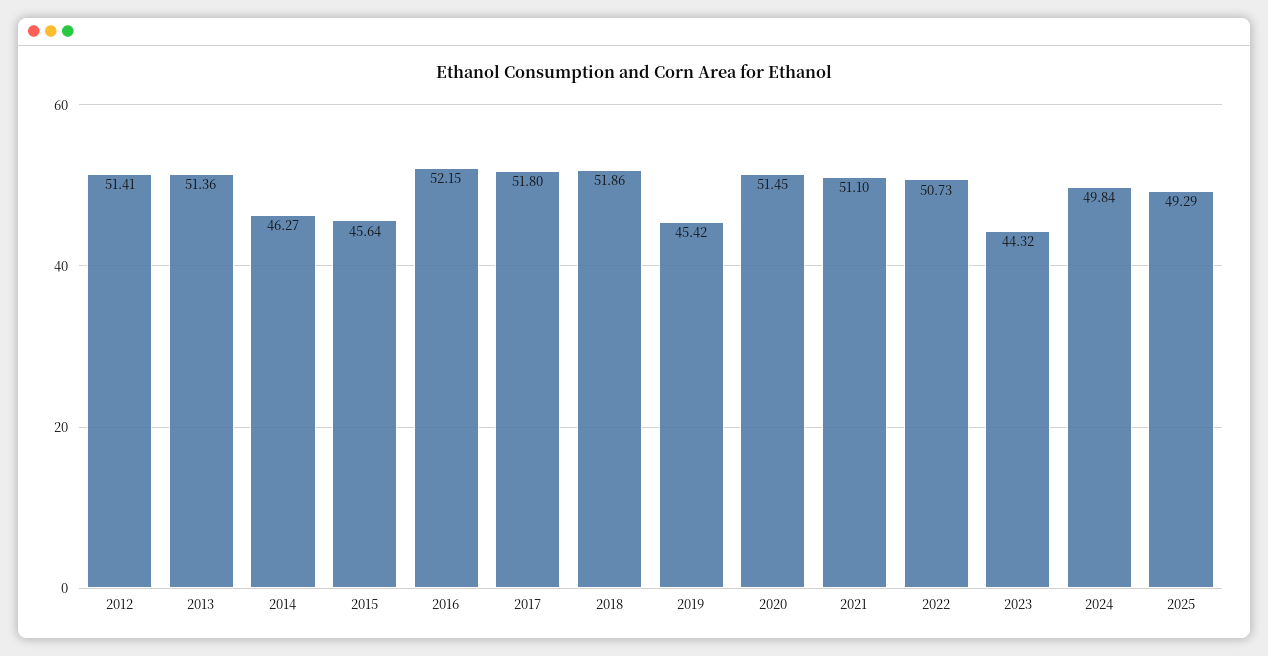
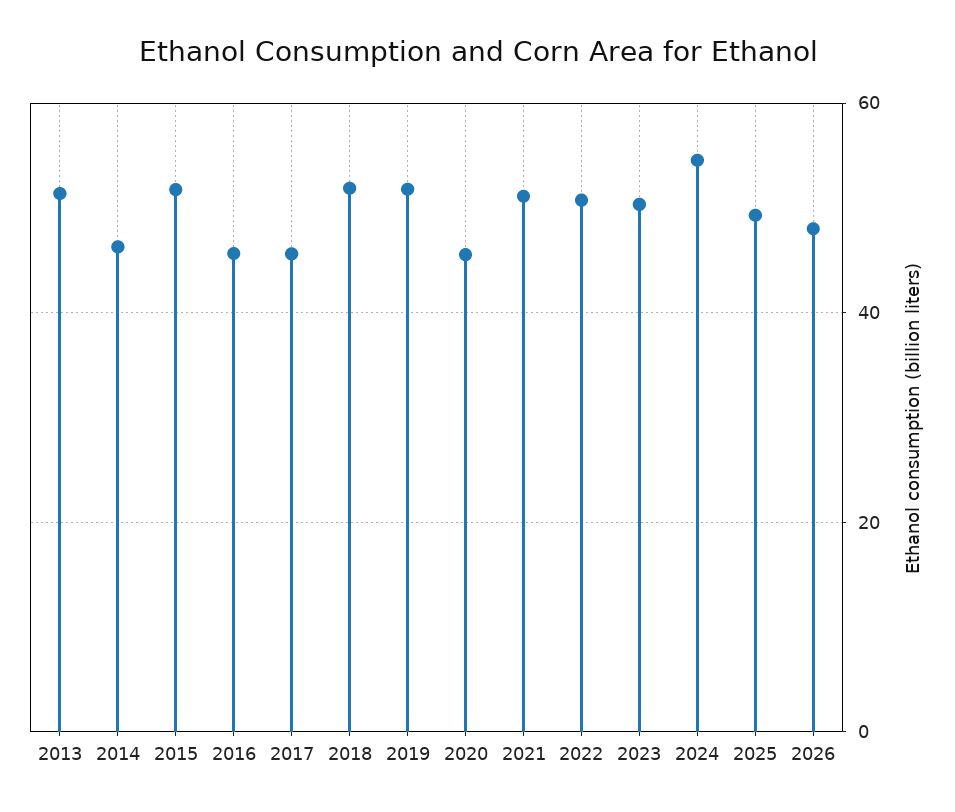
2012: 51.41 -> none
2015: 45.64 -> 52
2016: 52.15 -> 46
2017: 51.8 -> 46
2019: 45.42 -> 52
2020: 51.45 -> 46
2023: 44.32 -> 50
2024: 49.84 -> 54
2026: none -> 48

